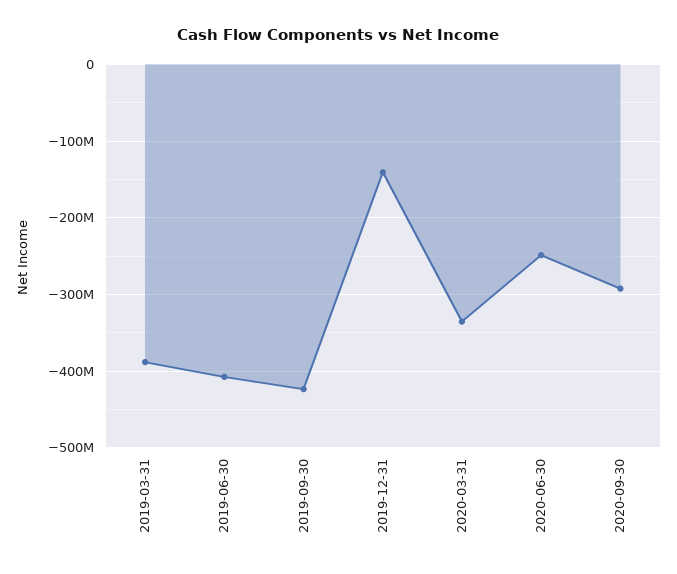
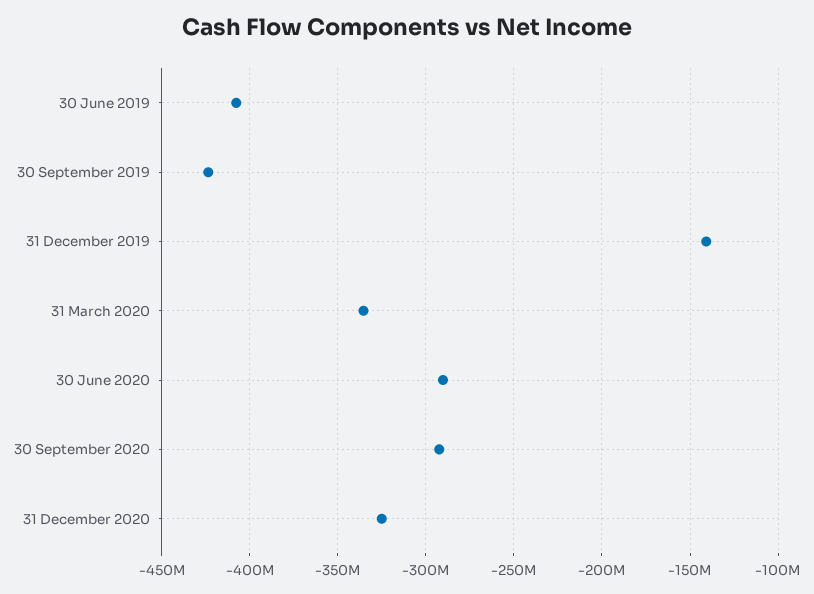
2019-03-31: -390000000 -> none
2020-06-30: -250000000 -> -290000000
31 December 2020: none -> -325000000

